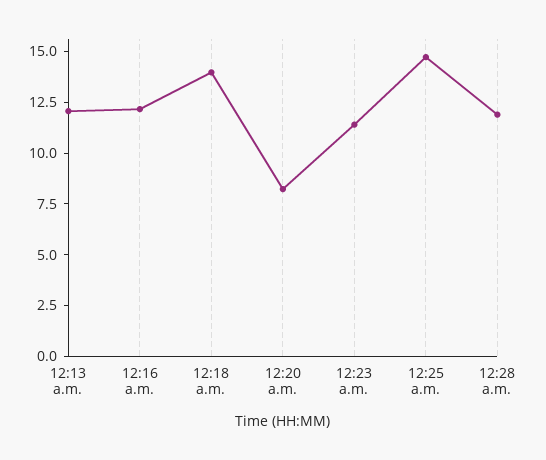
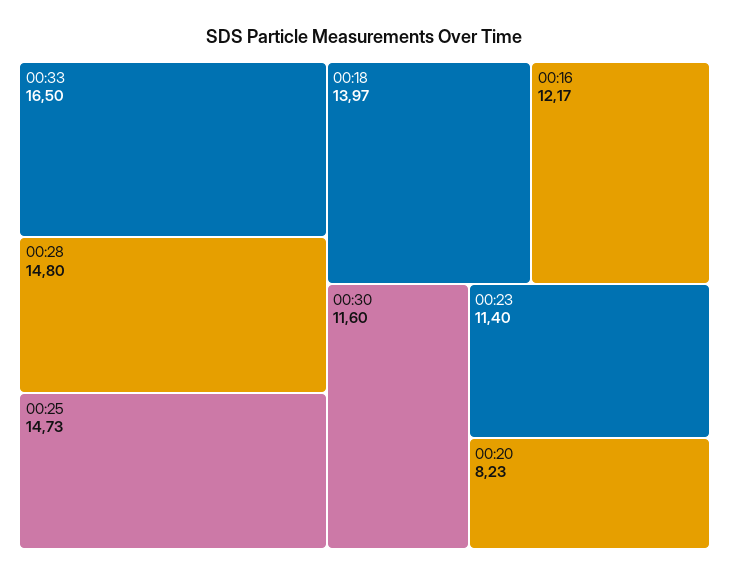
12:13 a.m.: 12 -> none
12:28 a.m.: 12 -> 14.8
00:33: none -> 16.5
00:30: none -> 11.6

